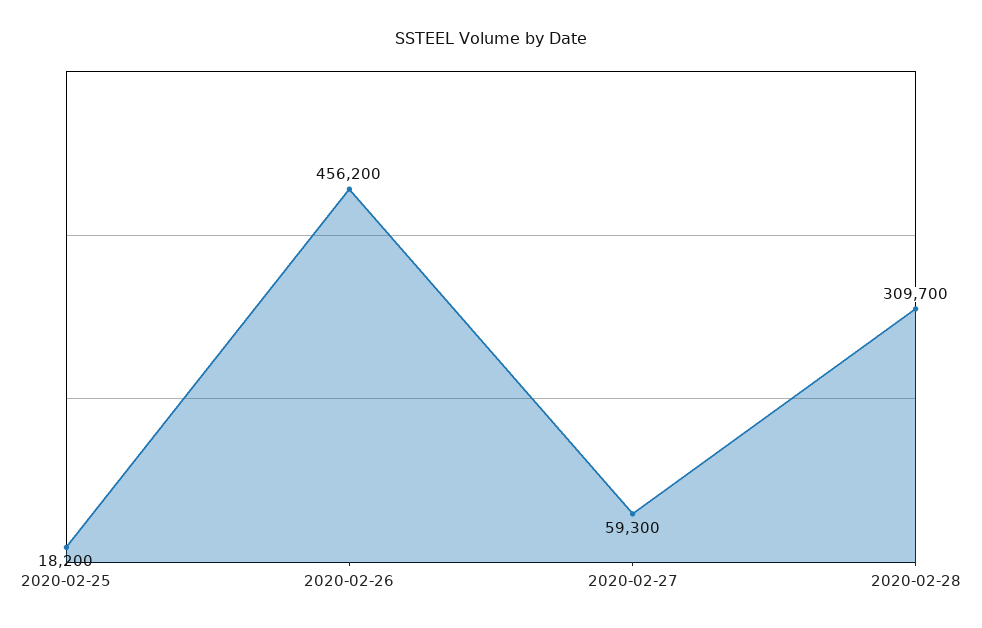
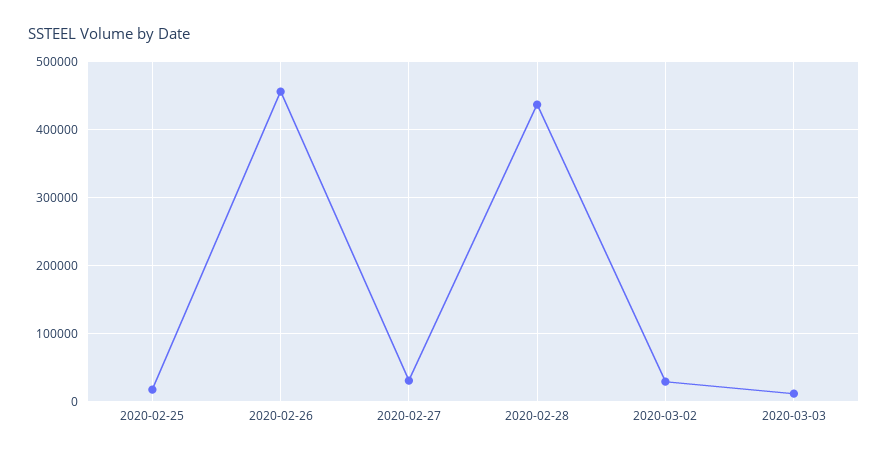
2020-02-27: 59300 -> 30000
2020-02-28: 309700 -> 440000
2020-03-02: none -> 30000
2020-03-03: none -> 10000

